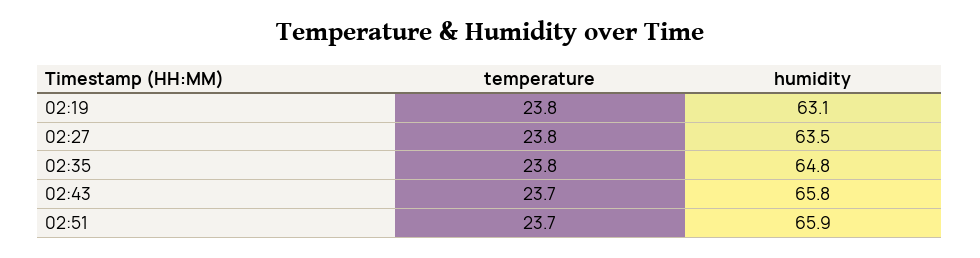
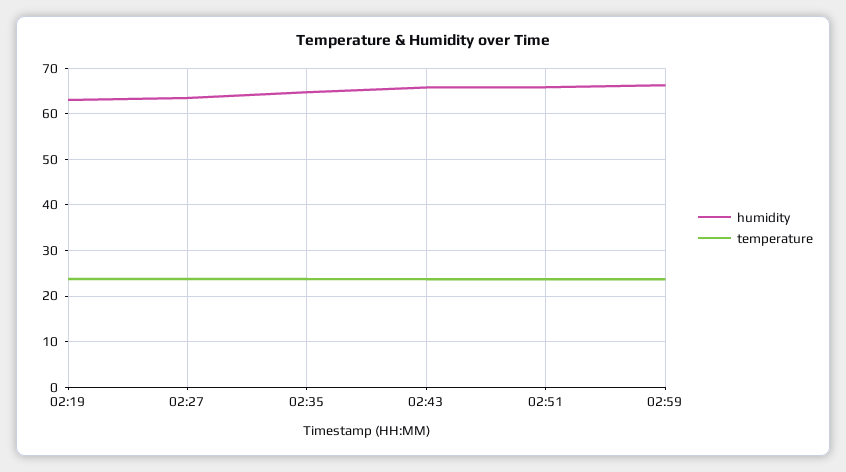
humidity, 02:59: none -> 66
temperature, 02:59: none -> 24

